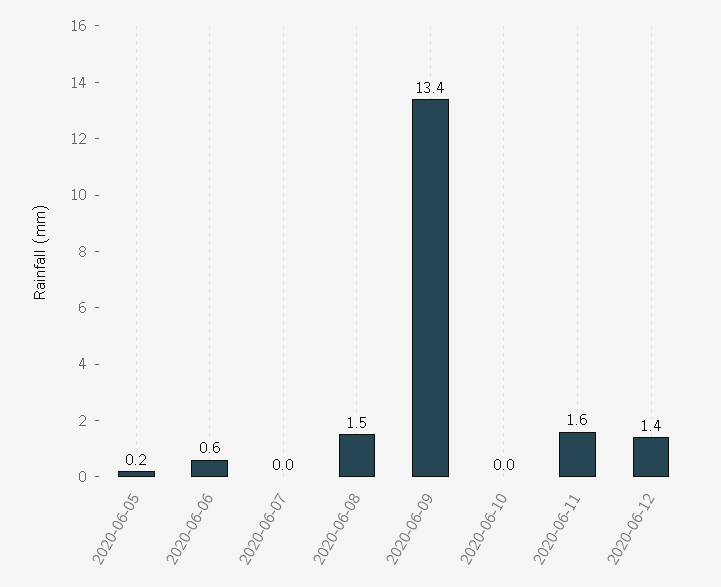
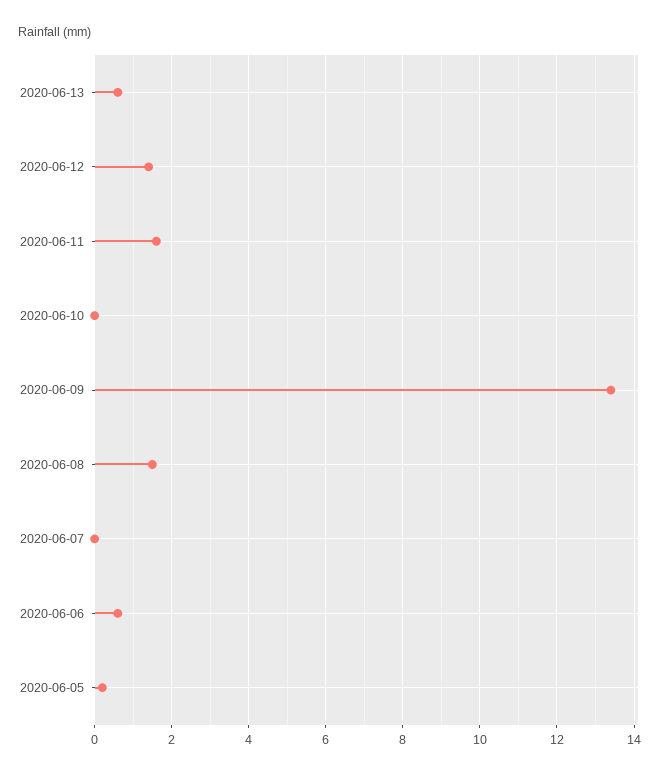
2020-06-13: none -> 0.5

